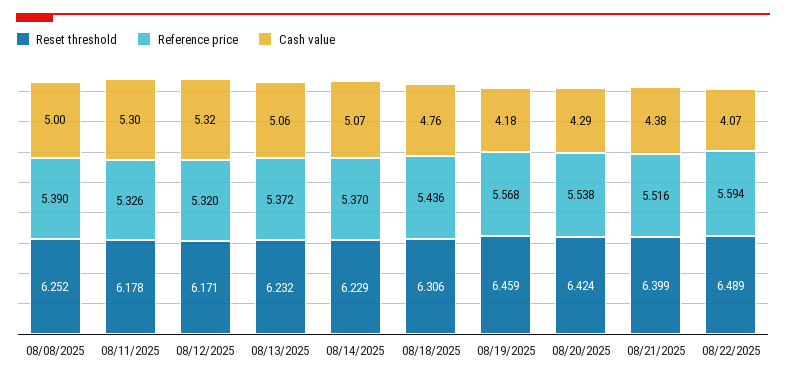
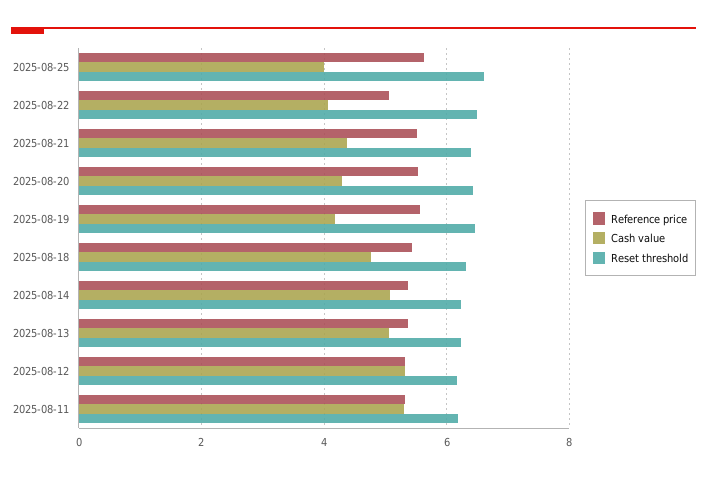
Reset threshold, 08/08/2025: 6.252 -> none
Reference price, 08/08/2025: 5.39 -> none
Cash value, 08/08/2025: 5 -> none
Reference price, 08/22/2025: 5.594 -> 5
Reference price, 2025-08-25: none -> 5.6
Cash value, 2025-08-25: none -> 4
Reset threshold, 2025-08-25: none -> 6.6

